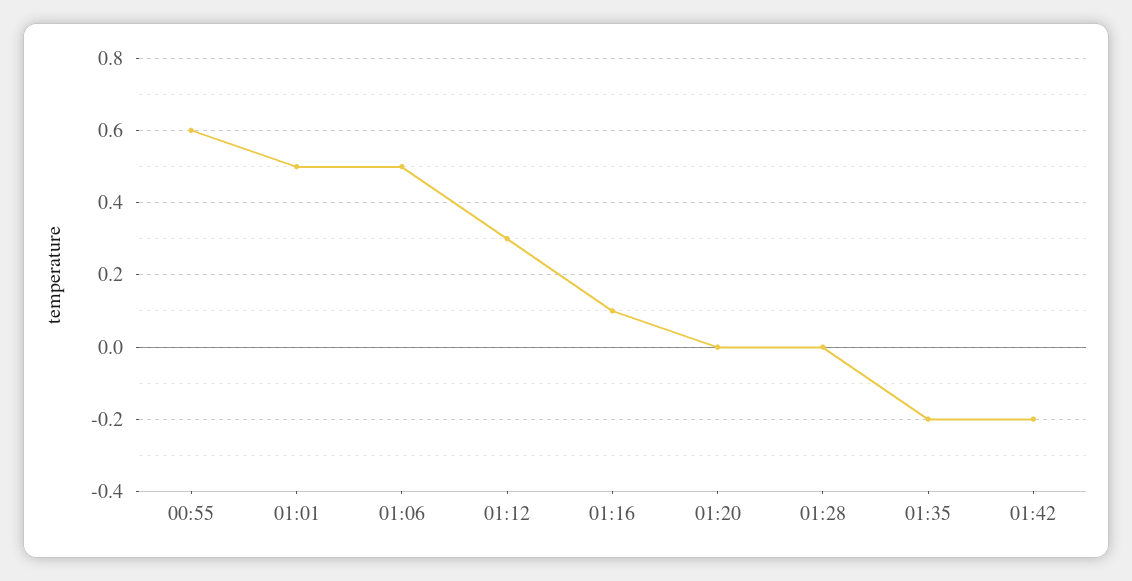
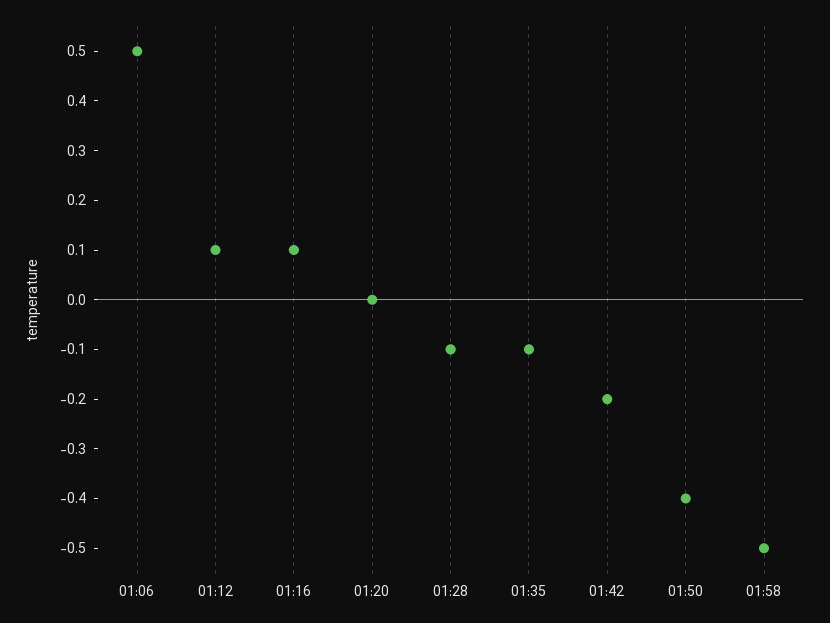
00:55: 0.6 -> none
01:01: 0.5 -> none
01:12: 0.3 -> 0.1
01:28: 0 -> -0.1
01:35: -0.2 -> -0.1
01:50: none -> -0.4
01:58: none -> -0.5

